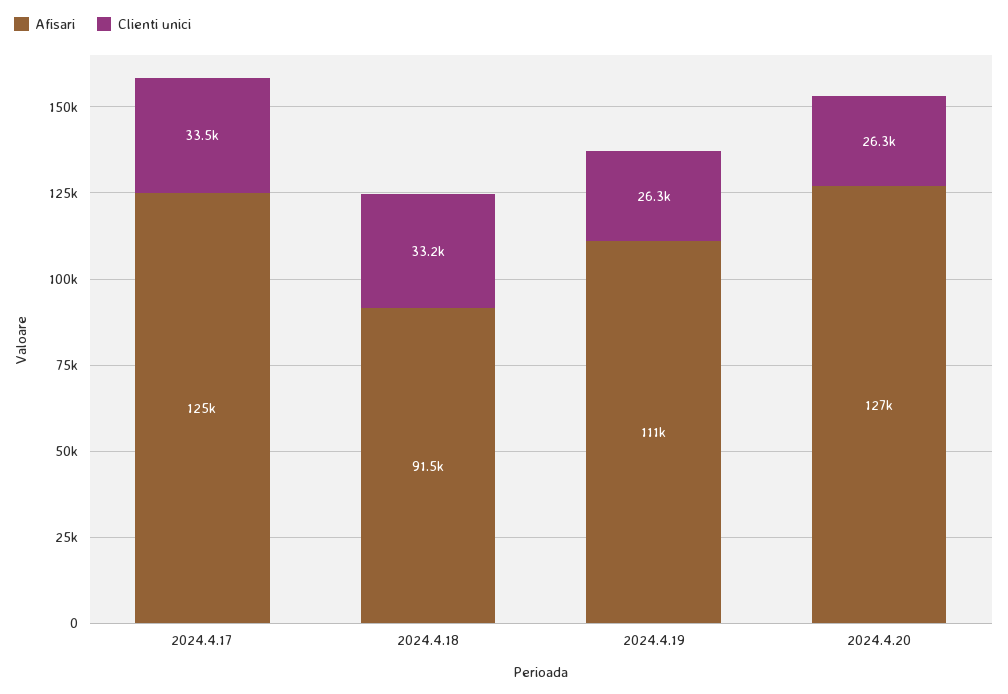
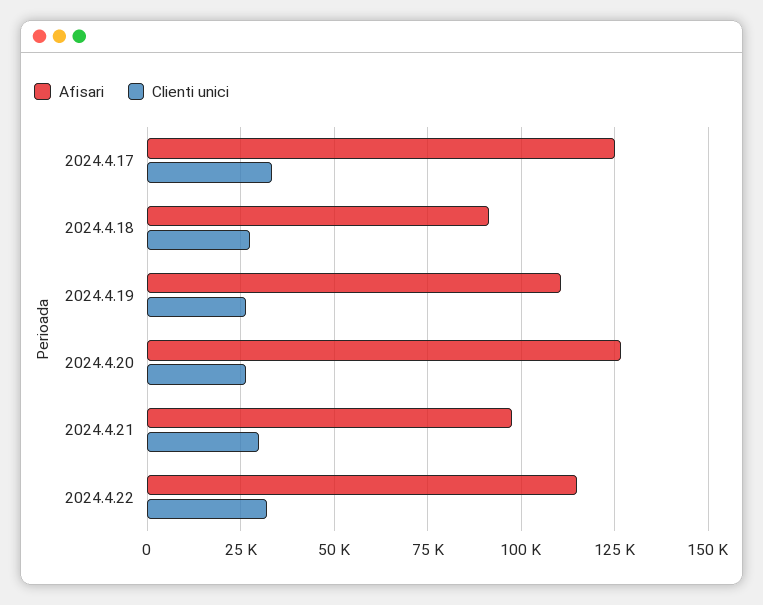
Clienti unici, 2024.4.18: 33200 -> 27500
Afisari, 2024.4.21: none -> 97500
Clienti unici, 2024.4.21: none -> 30000
Afisari, 2024.4.22: none -> 115000
Clienti unici, 2024.4.22: none -> 32500

